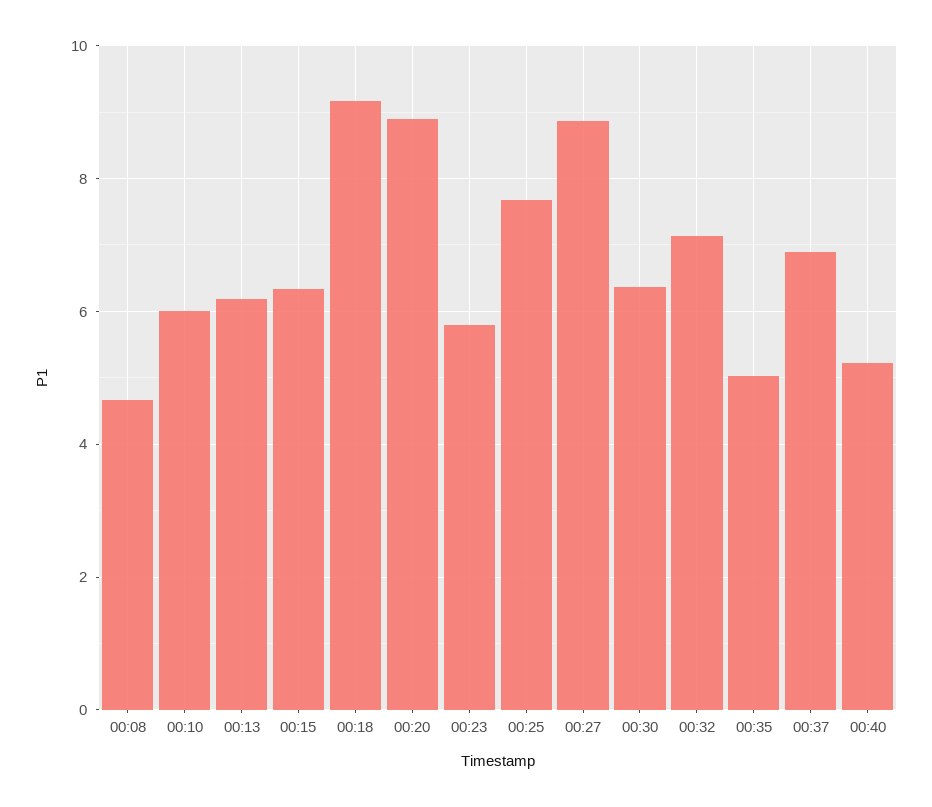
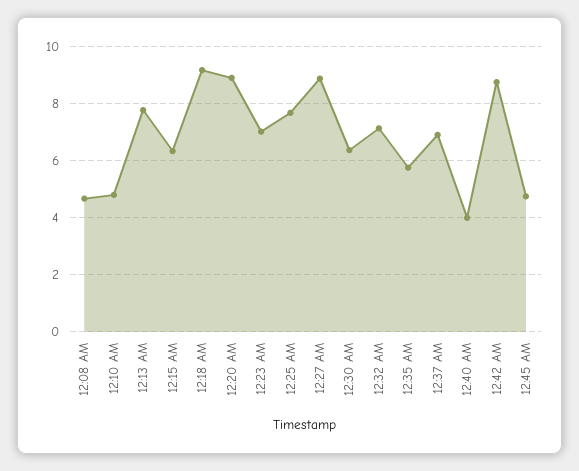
00:10: 6 -> 4.75
00:13: 6.2 -> 7.75
00:23: 5.8 -> 7
00:35: 5 -> 5.75
00:40: 5.2 -> 4
12:42 AM: none -> 8.75
12:45 AM: none -> 4.75

